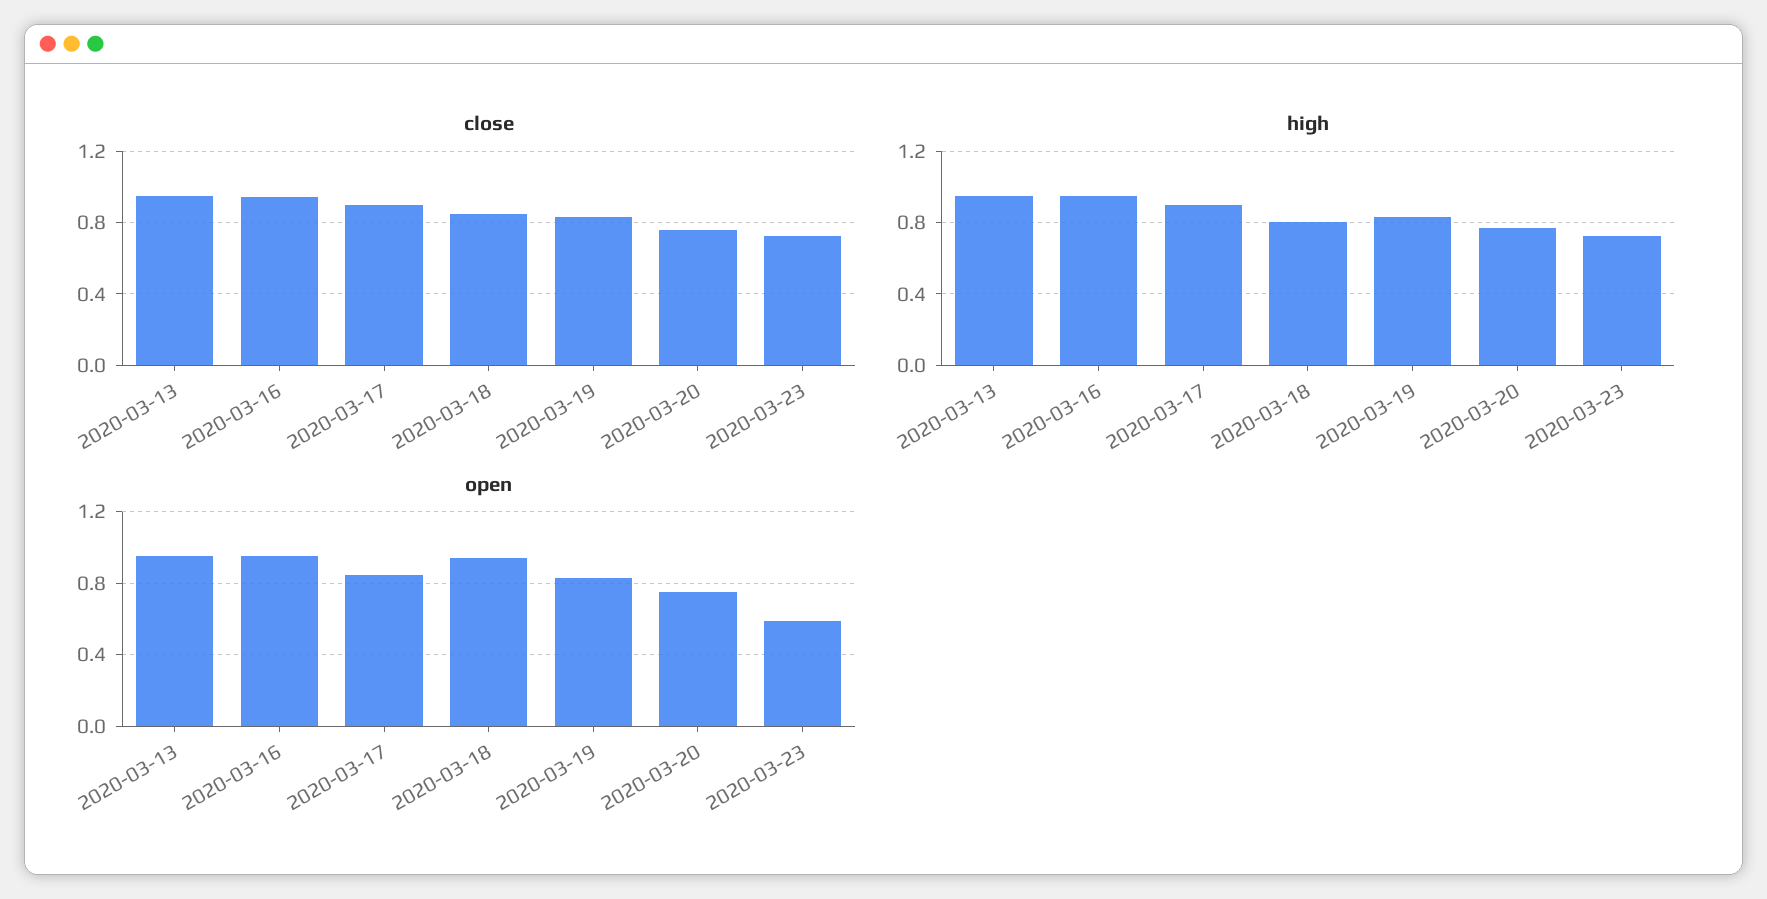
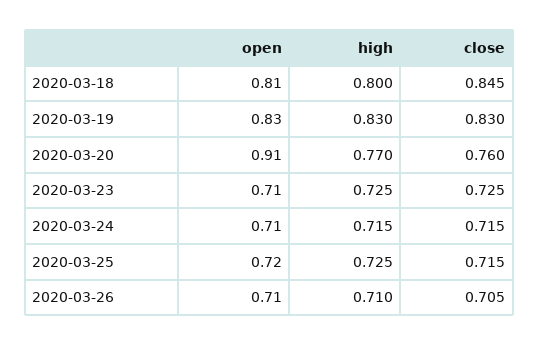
close, 2020-03-13: 0.95 -> none
close, 2020-03-16: 0.95 -> none
close, 2020-03-17: 0.9 -> none
high, 2020-03-13: 0.95 -> none
high, 2020-03-16: 0.95 -> none
high, 2020-03-17: 0.9 -> none
open, 2020-03-13: 0.95 -> none
open, 2020-03-16: 0.95 -> none
open, 2020-03-17: 0.85 -> none
open, 2020-03-18: 0.95 -> 0.81
open, 2020-03-20: 0.75 -> 0.91
open, 2020-03-23: 0.6 -> 0.71
open, 2020-03-24: none -> 0.71
high, 2020-03-24: none -> 0.715
close, 2020-03-24: none -> 0.715
open, 2020-03-25: none -> 0.72
high, 2020-03-25: none -> 0.725
close, 2020-03-25: none -> 0.715
open, 2020-03-26: none -> 0.71
high, 2020-03-26: none -> 0.71
close, 2020-03-26: none -> 0.705

